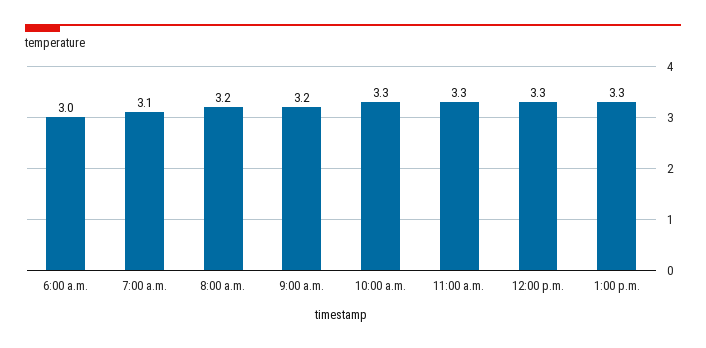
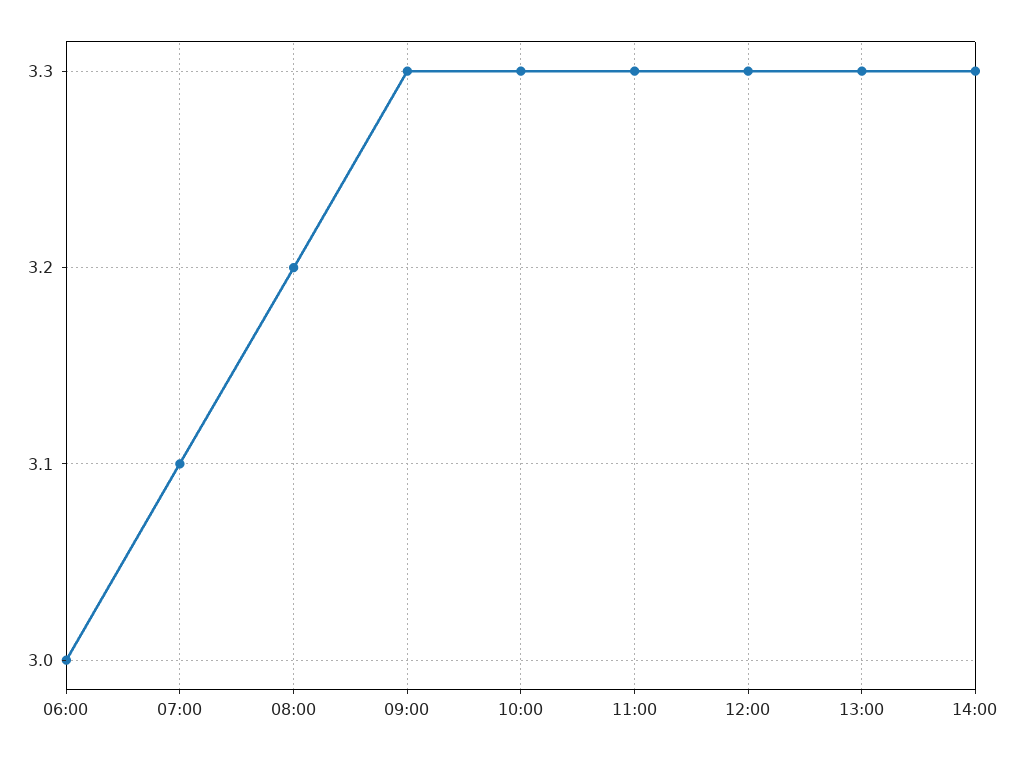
9:00 a.m.: 3.2 -> 3.3
14:00: none -> 3.3

